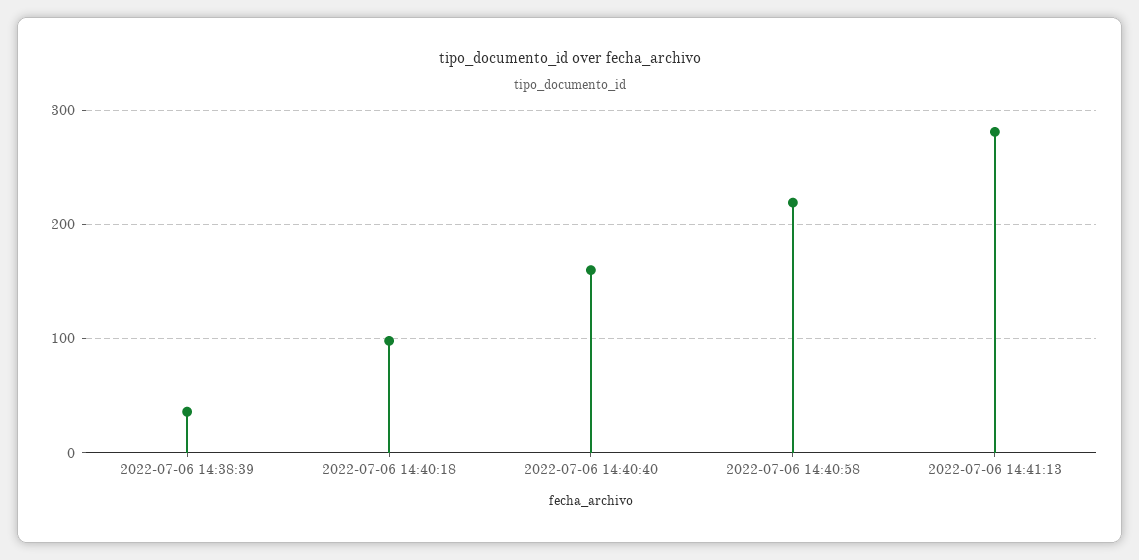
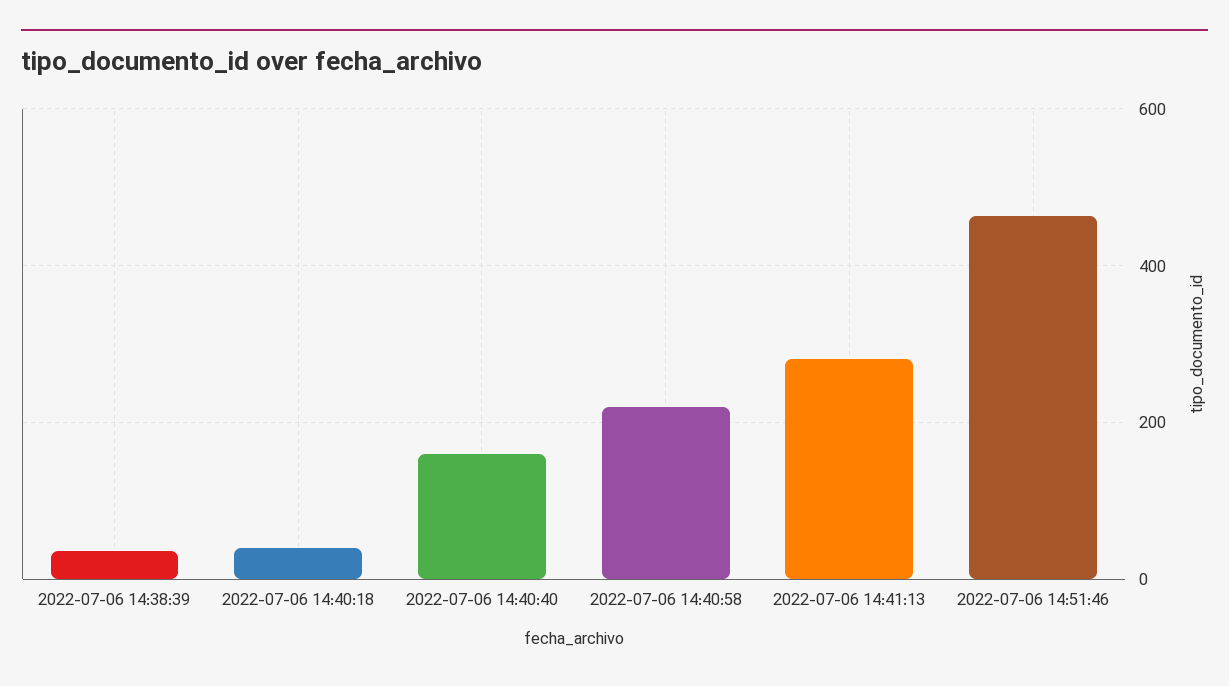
2022-07-06 14:40:18: 100 -> 40
2022-07-06 14:51:46: none -> 460

